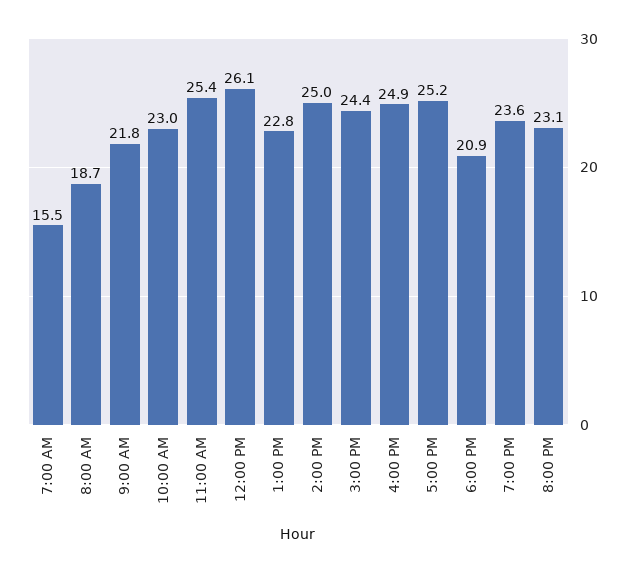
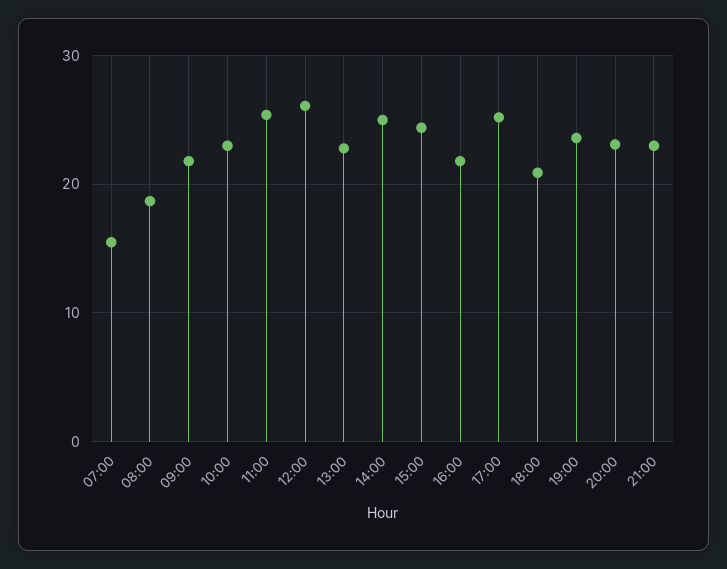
4:00 PM: 24.9 -> 22
21:00: none -> 23

